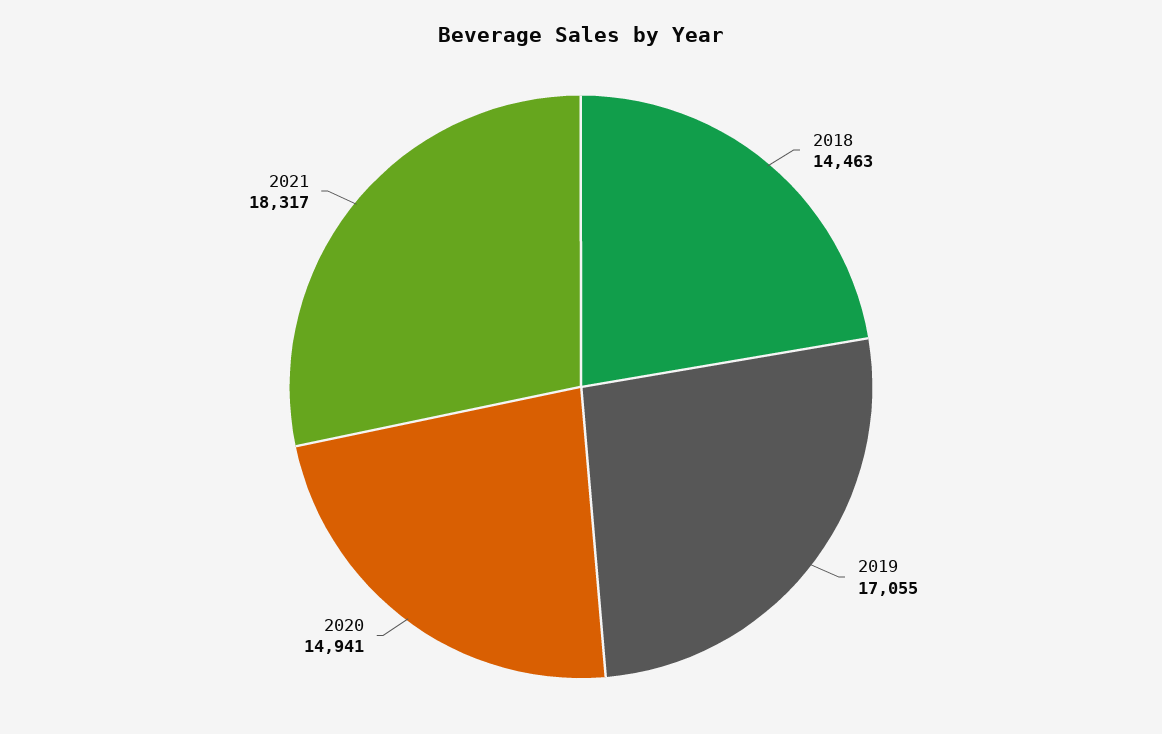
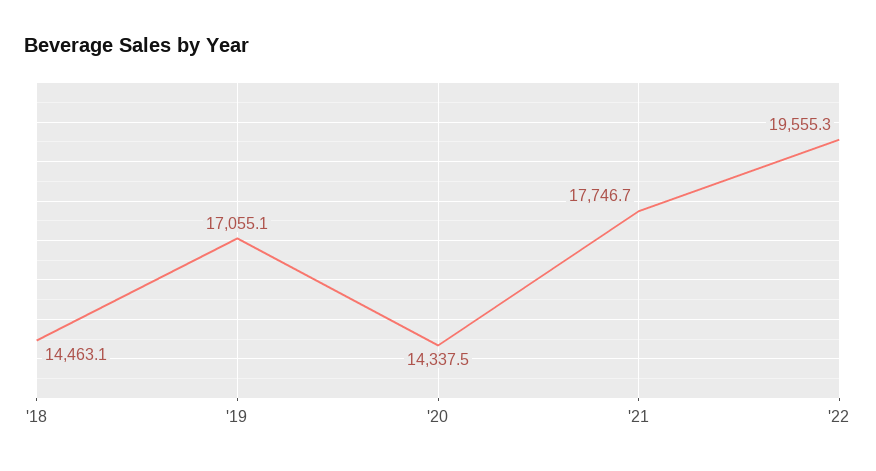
2020: 14941 -> 14337.5
2021: 18317 -> 17746.7
'22: none -> 19555.3

